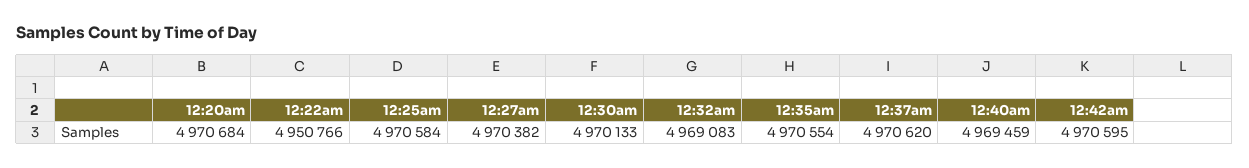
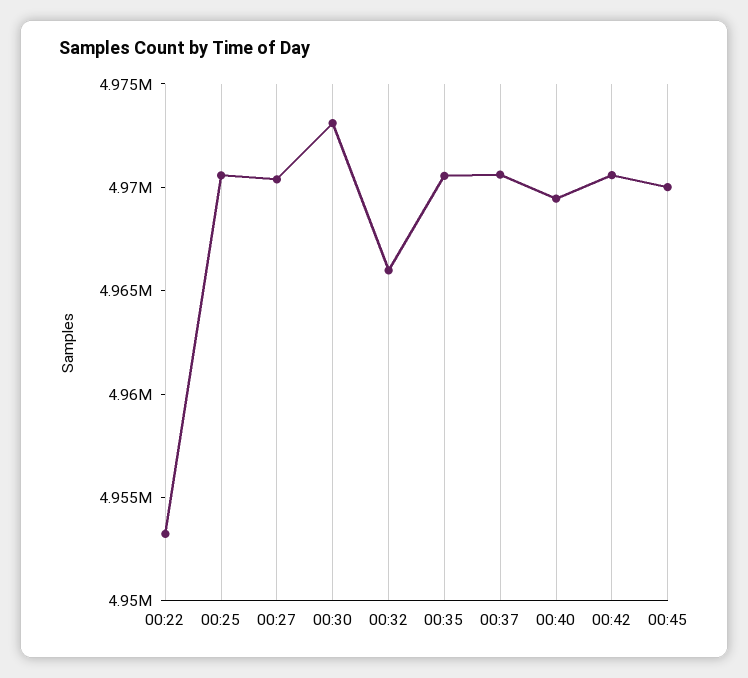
12:20am: 4970684 -> none
12:22am: 4950766 -> 4953000
12:30am: 4970133 -> 4973000
12:32am: 4969083 -> 4966000
00:45: none -> 4970000

